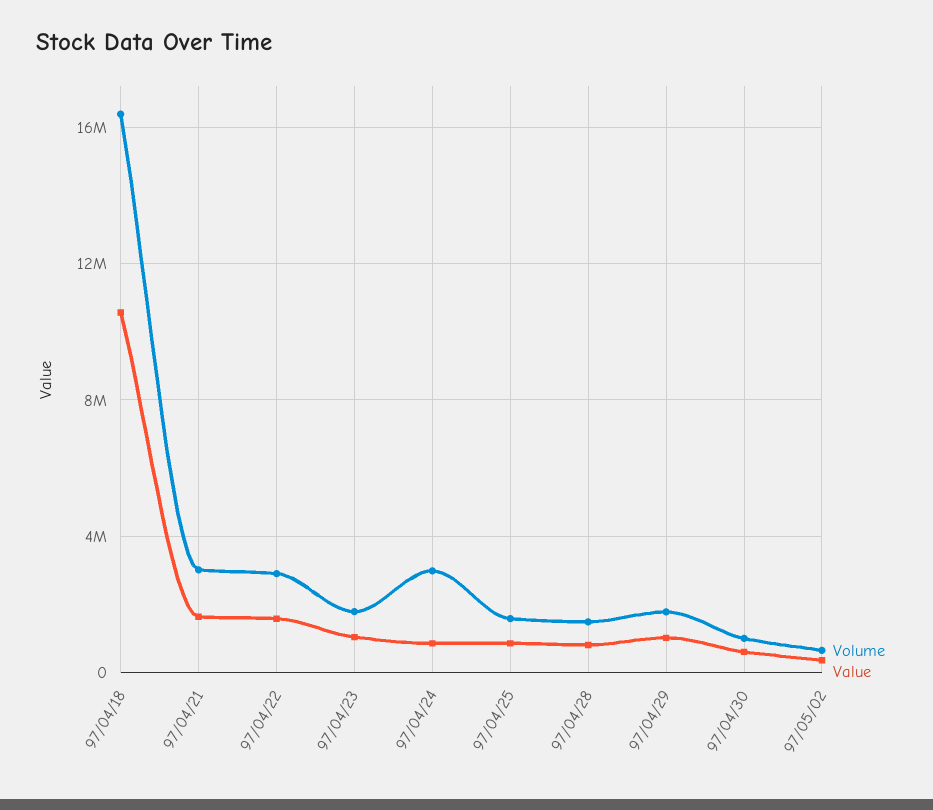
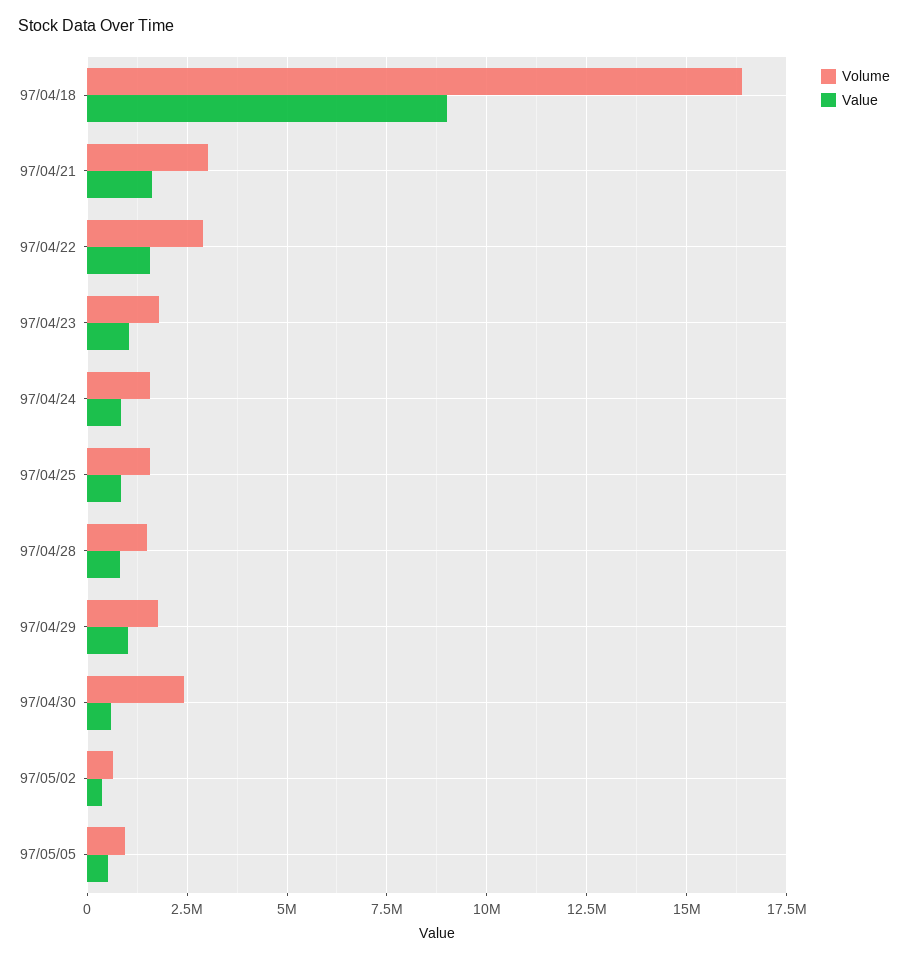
Value, 97/04/18: 10500000 -> 9000000
Volume, 97/04/24: 3000000 -> 1500000
Volume, 97/04/30: 1000000 -> 2500000
Volume, 97/05/05: none -> 1000000
Value, 97/05/05: none -> 500000

